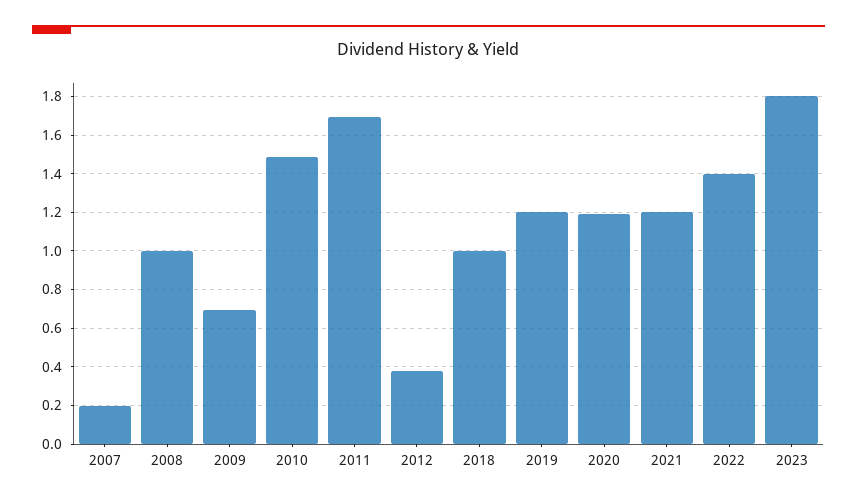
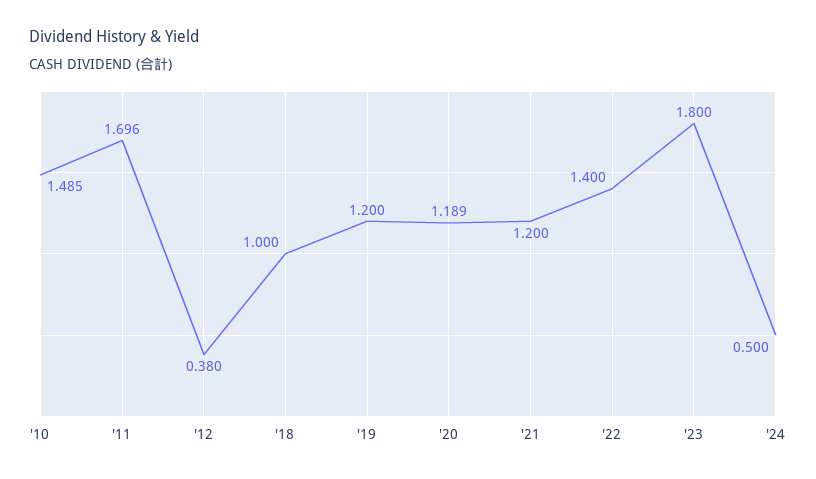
2007: 0.2 -> none
2008: 1 -> none
2009: 0.7 -> none
'24: none -> 0.5

